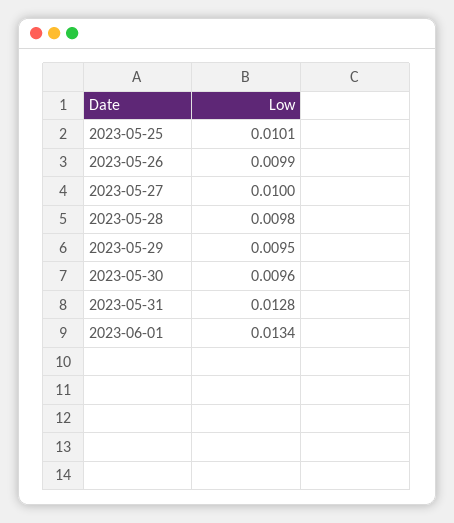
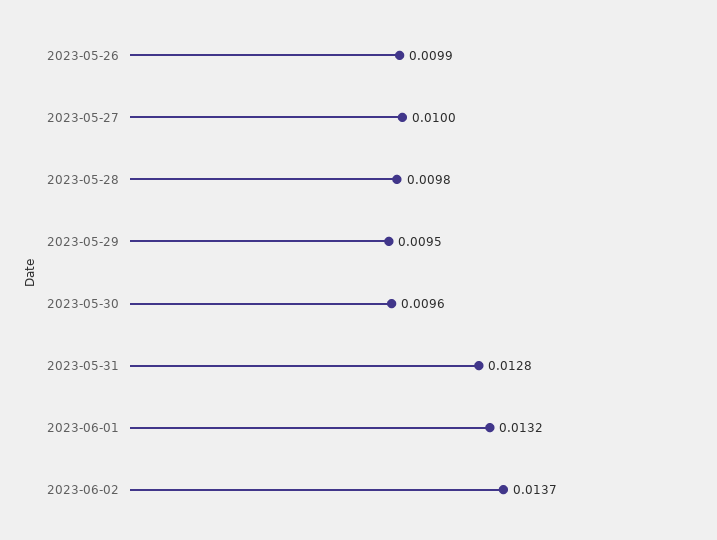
2023-05-25: 0.0101 -> none
2023-06-01: 0.0134 -> 0.0132
2023-06-02: none -> 0.0137

